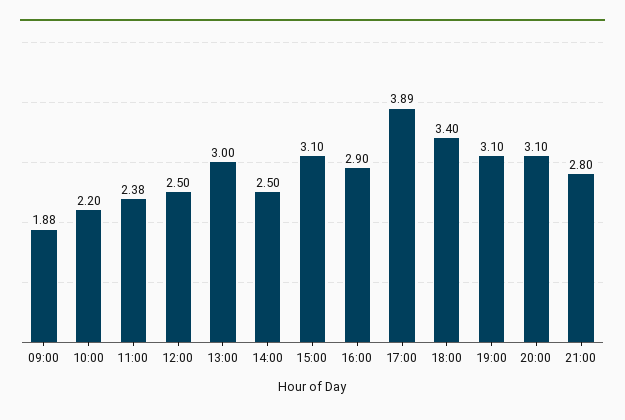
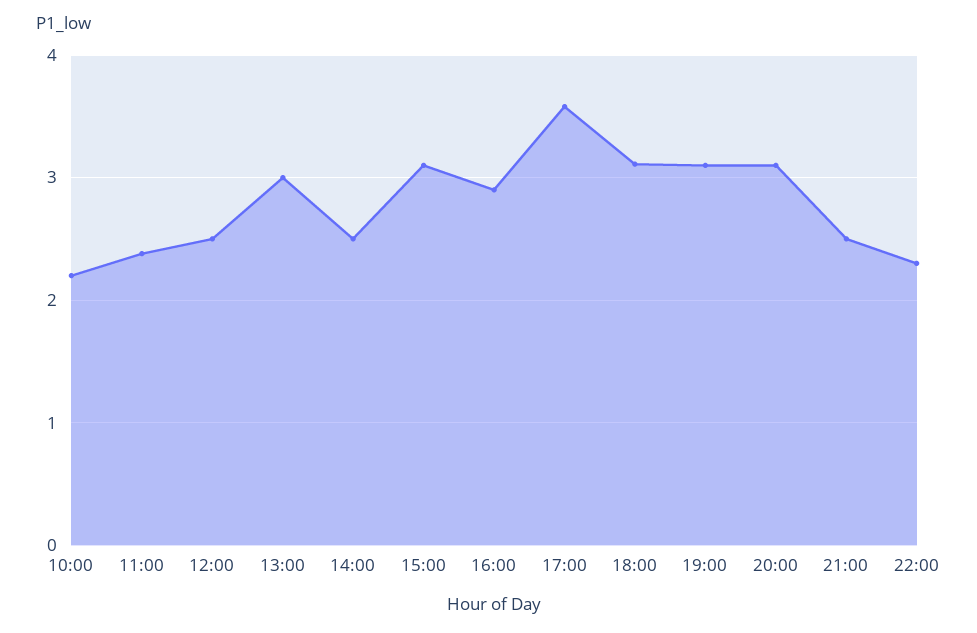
09:00: 1.88 -> none
17:00: 3.89 -> 3.6
18:00: 3.4 -> 3.1
21:00: 2.8 -> 2.5
22:00: none -> 2.3

